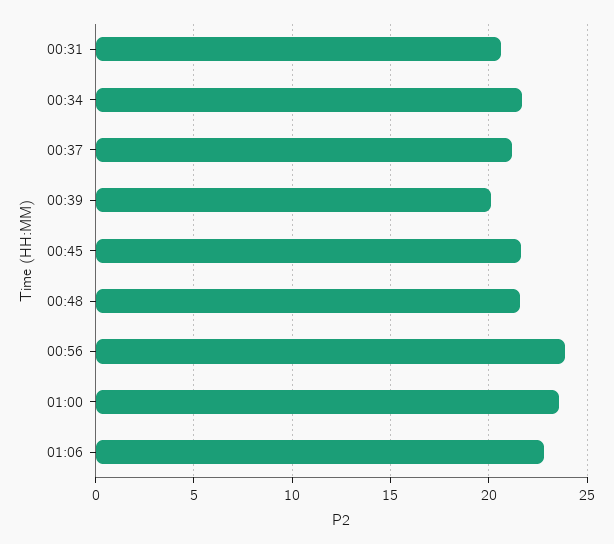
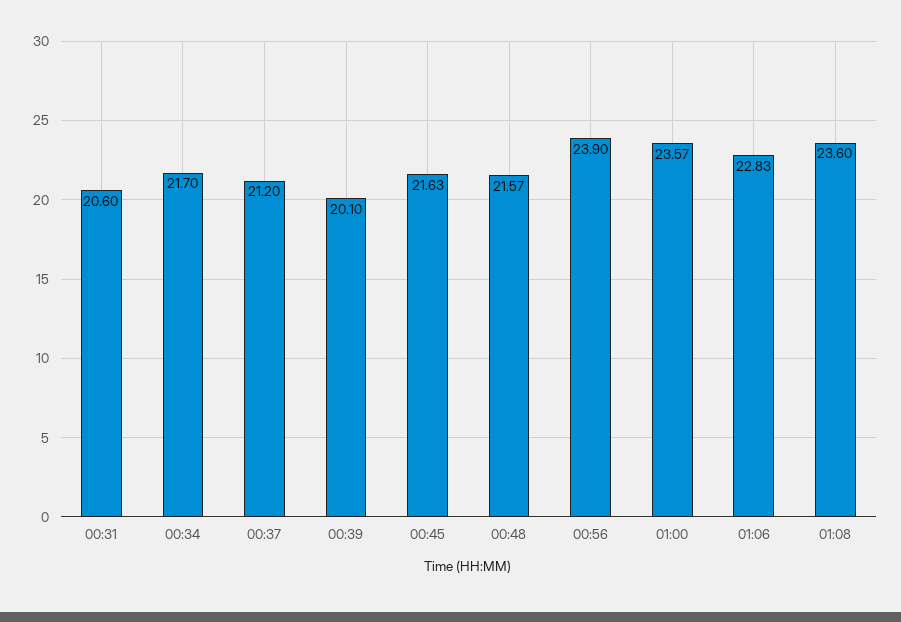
01:08: none -> 23.6

